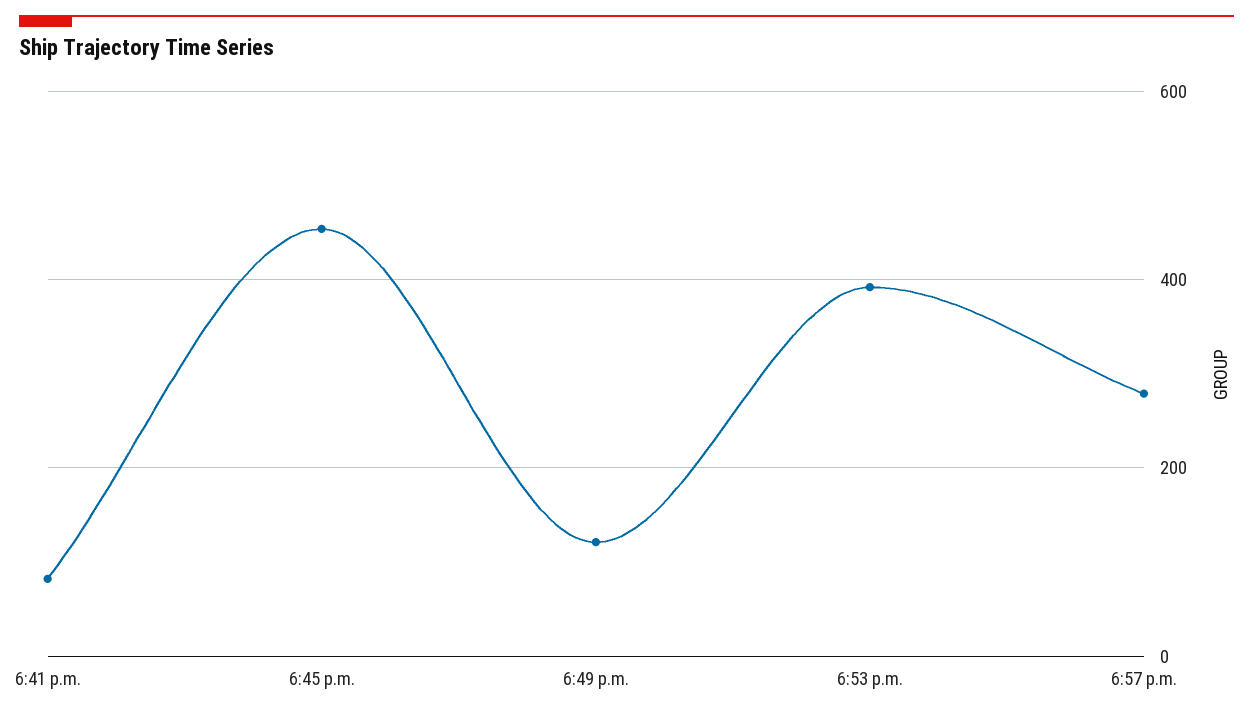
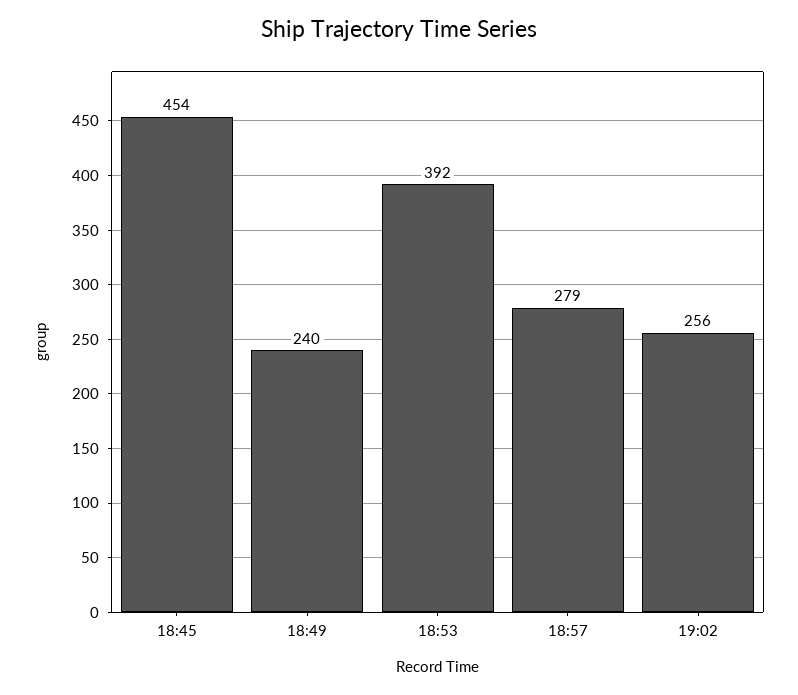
6:41 p.m.: 80 -> none
6:49 p.m.: 120 -> 240
19:02: none -> 256

